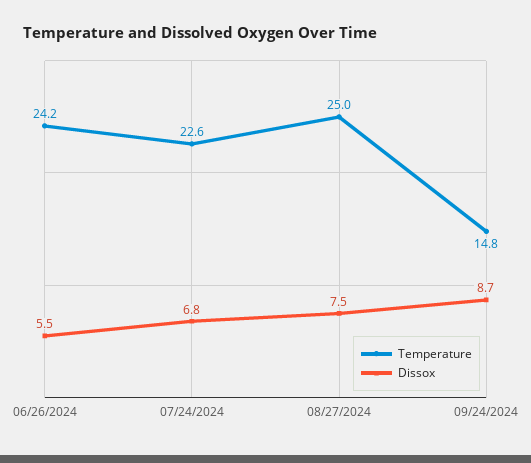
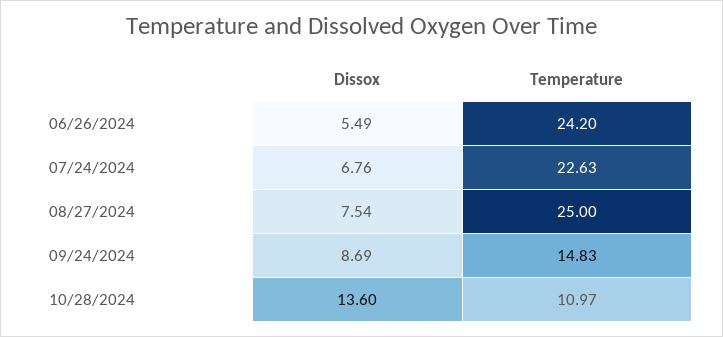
Dissox, 10/28/2024: none -> 13.6
Temperature, 10/28/2024: none -> 10.97

